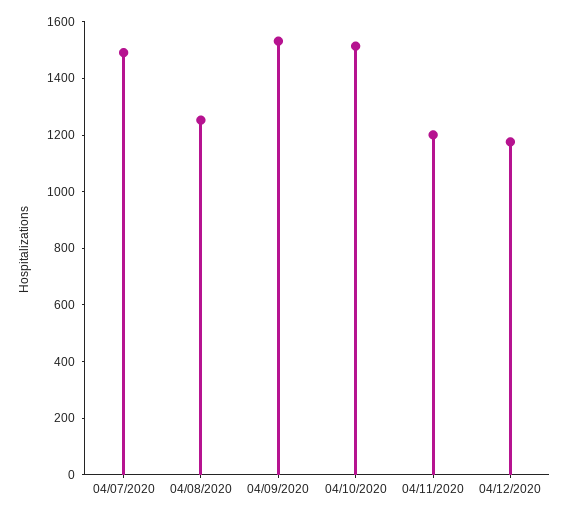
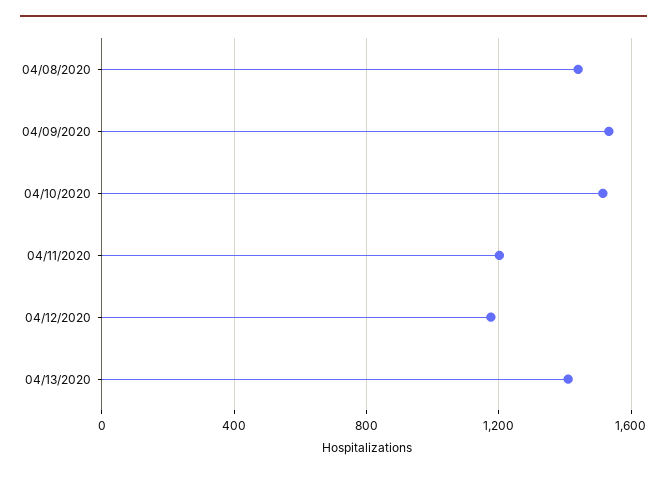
04/07/2020: 1500 -> none
04/08/2020: 1250 -> 1450
04/13/2020: none -> 1400

